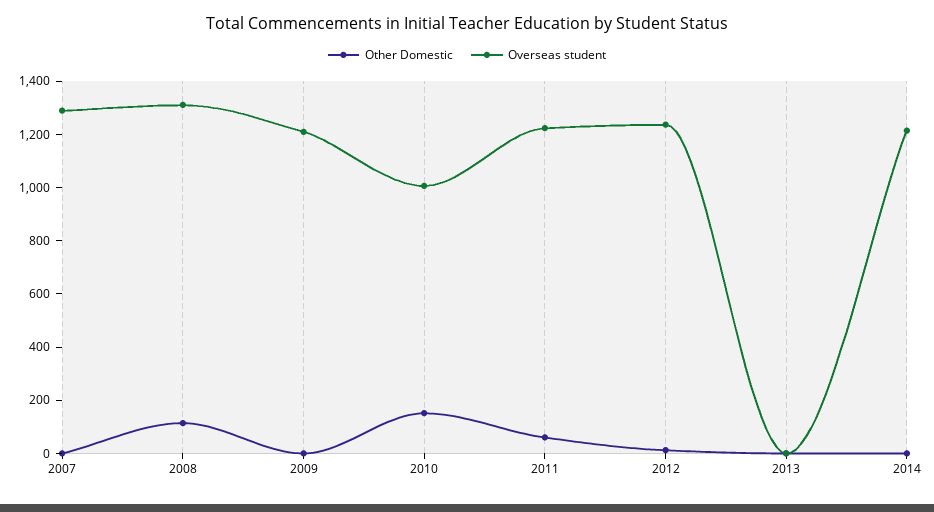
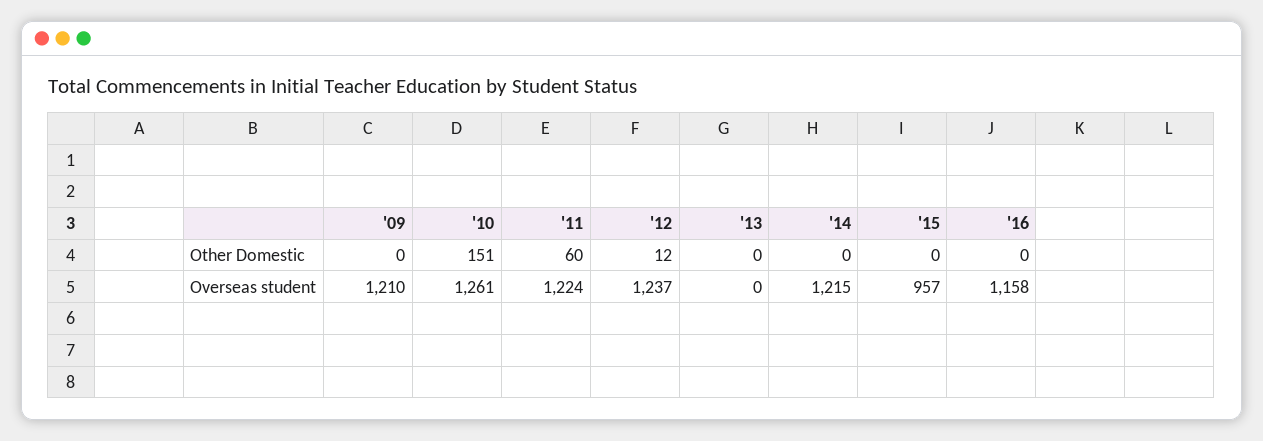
Other Domestic, 2007: 0 -> none
Overseas student, 2007: 1300 -> none
Other Domestic, 2008: 100 -> none
Overseas student, 2008: 1300 -> none
Overseas student, 2010: 1000 -> 1261
Other Domestic, '15: none -> 0
Other Domestic, '16: none -> 0
Overseas student, '15: none -> 957
Overseas student, '16: none -> 1158

